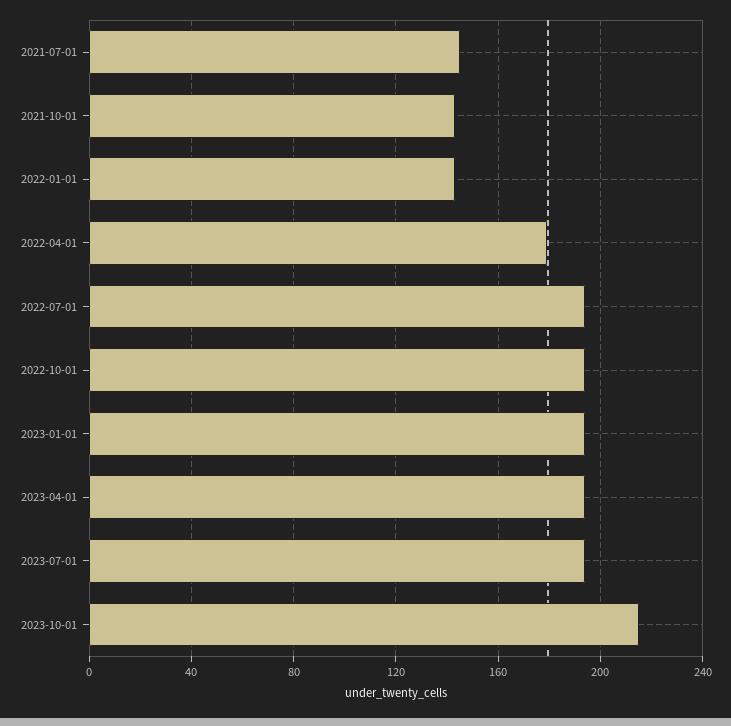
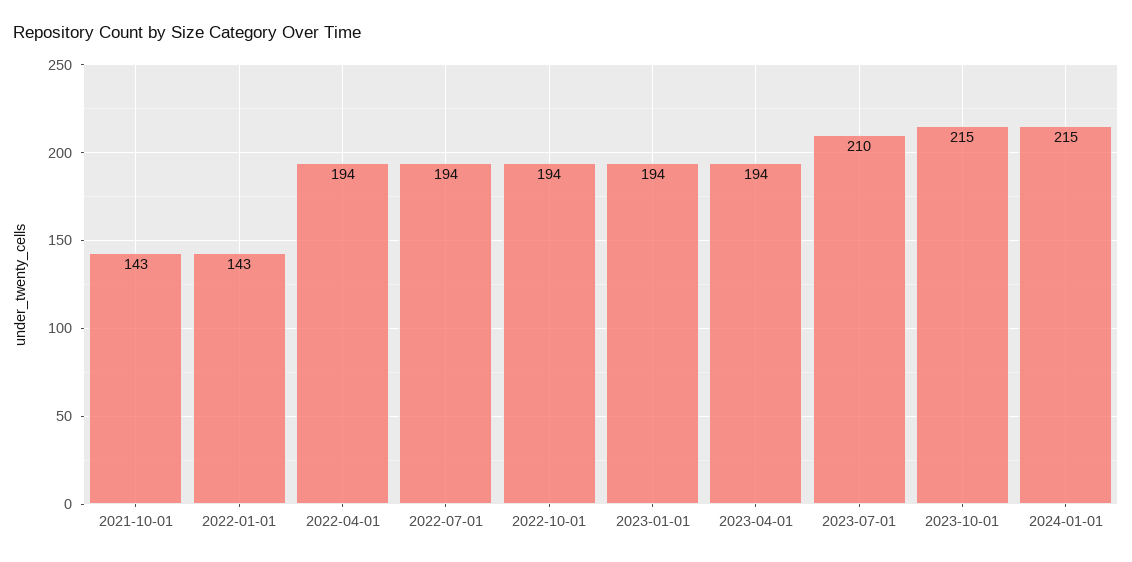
2021-07-01: 145 -> none
2022-04-01: 180 -> 194
2023-07-01: 195 -> 210
2024-01-01: none -> 215

